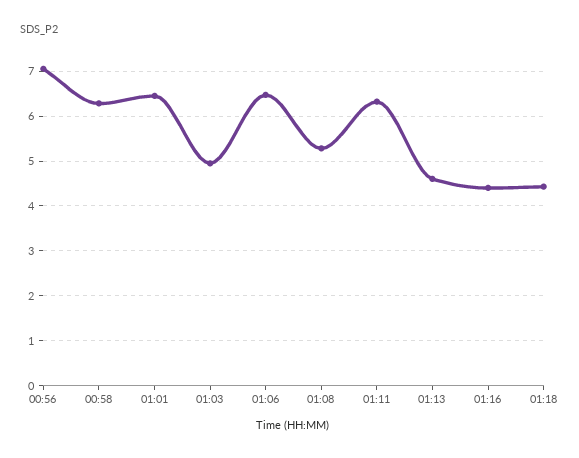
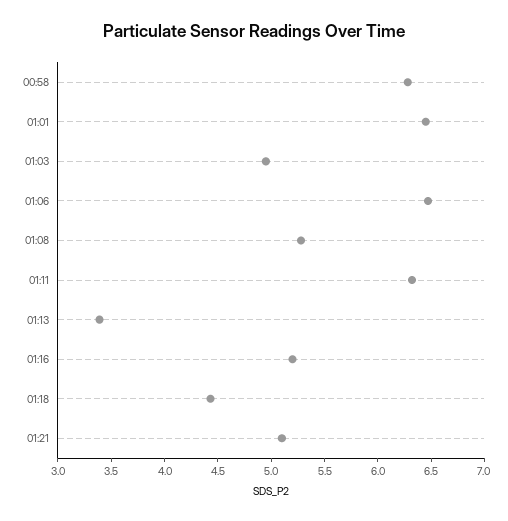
00:56: 7 -> none
01:13: 4.6 -> 3.4
01:16: 4.4 -> 5.2
01:21: none -> 5.1

